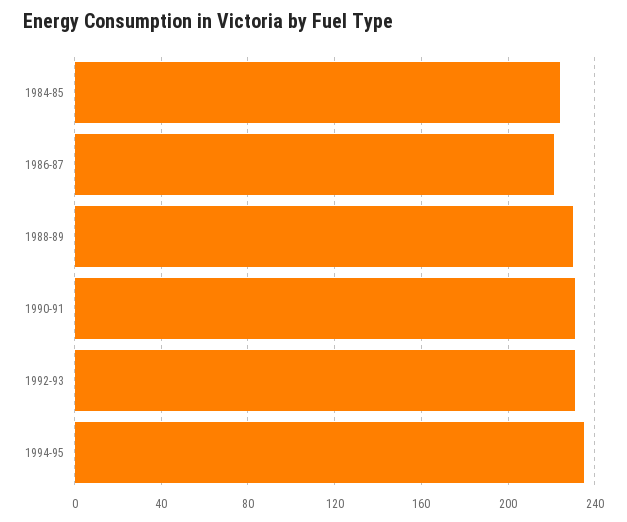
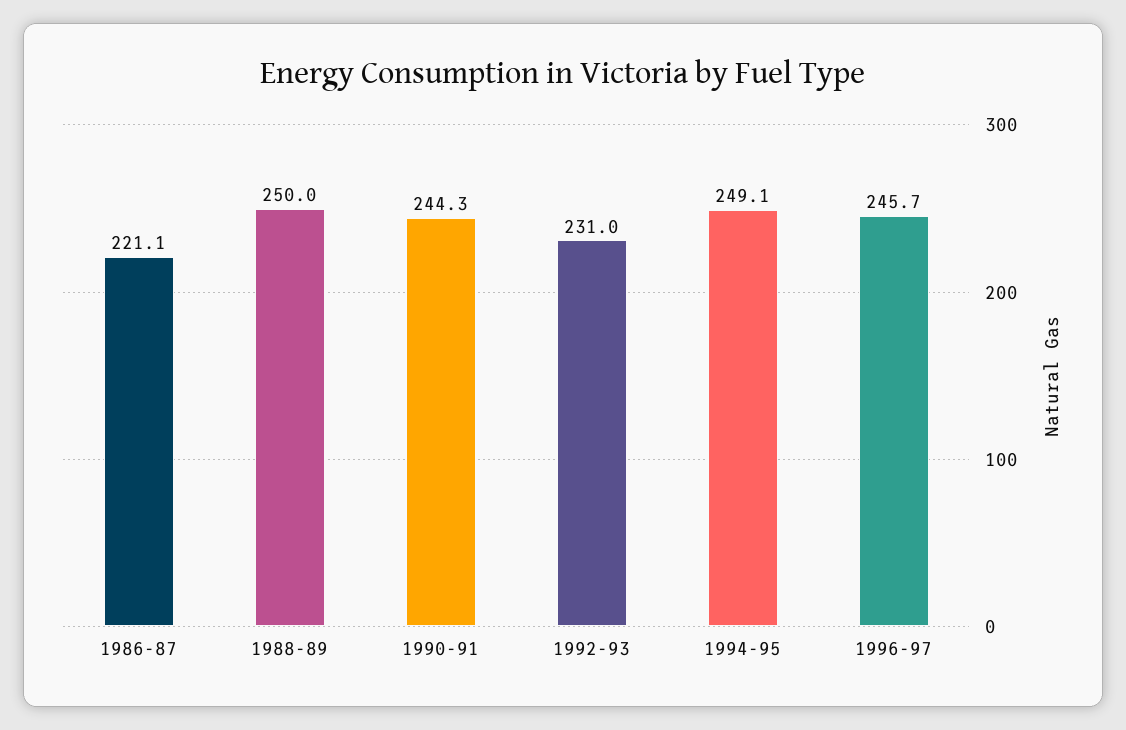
1984-85: 225 -> none
1988-89: 230 -> 250
1990-91: 230 -> 244.3
1994-95: 235 -> 249.1
1996-97: none -> 245.7

